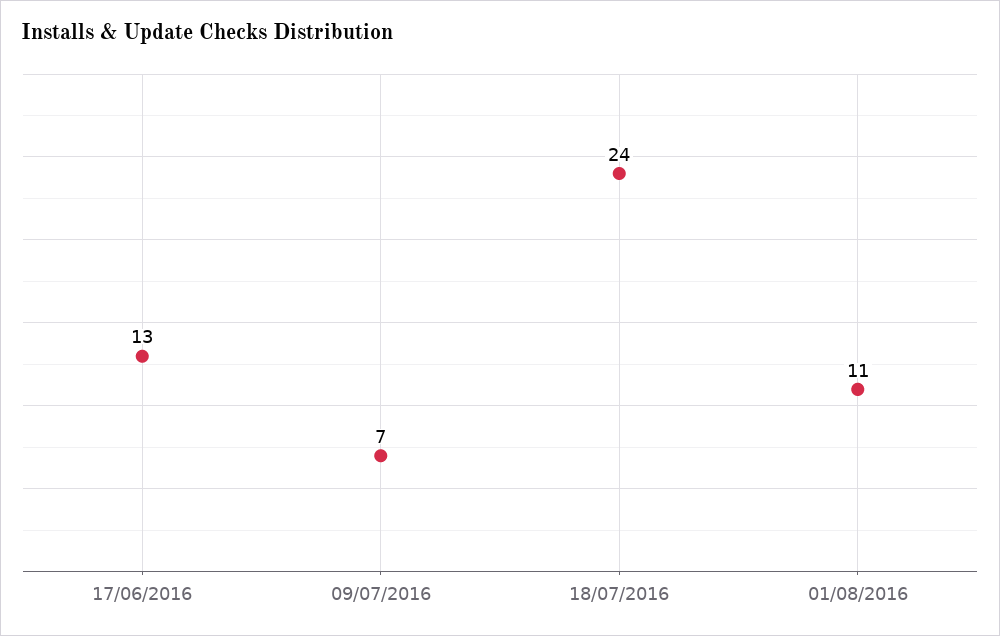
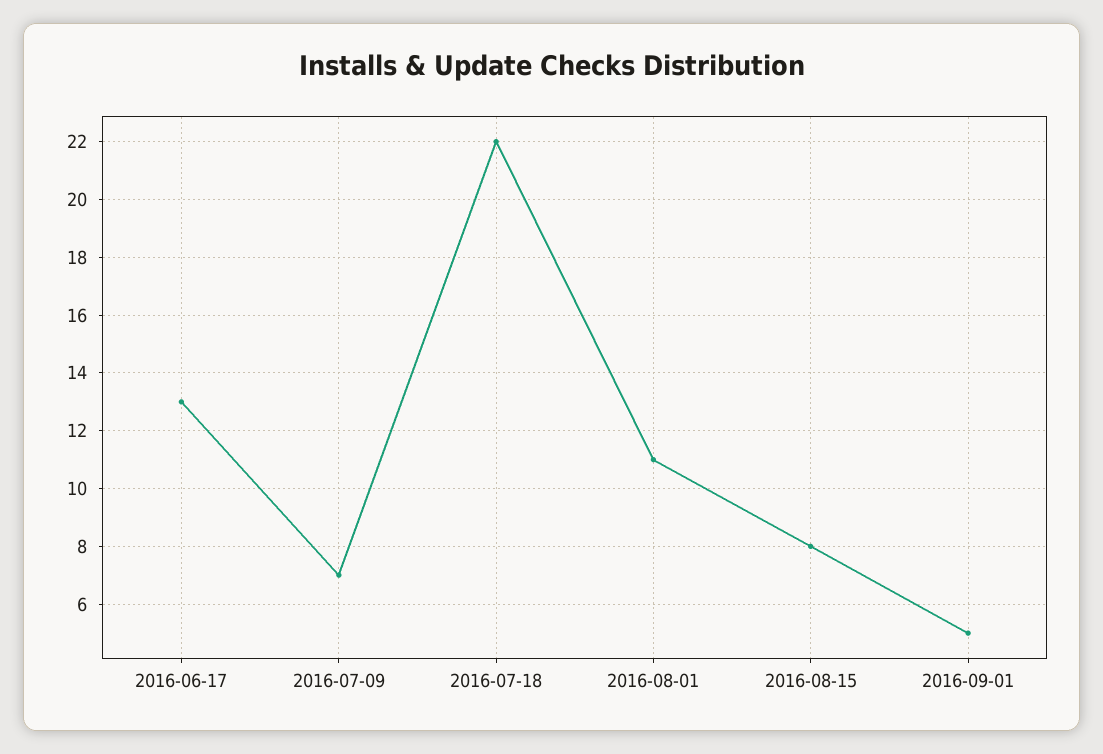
18/07/2016: 24 -> 22
2016-08-15: none -> 8
2016-09-01: none -> 5

